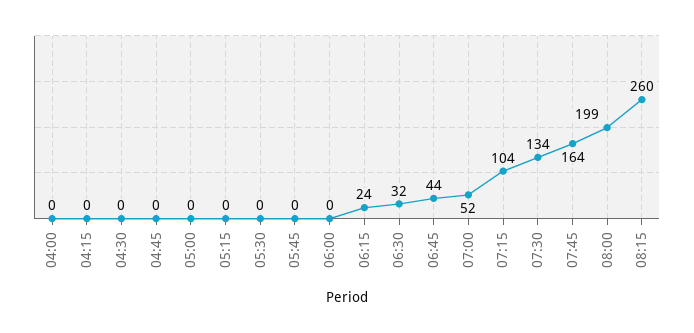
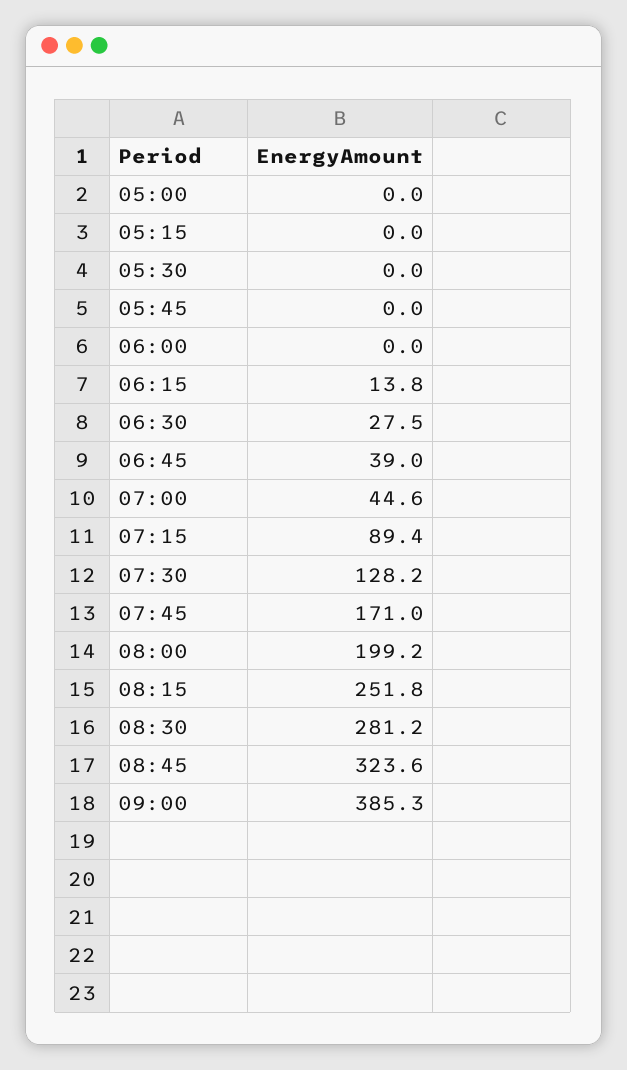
04:00: 0 -> none
04:15: 0 -> none
04:30: 0 -> none
04:45: 0 -> none
06:15: 24 -> 13.8
06:30: 32 -> 27.5
06:45: 44 -> 39
07:00: 52 -> 44.6
07:15: 104 -> 89.4
07:30: 134 -> 128.2
07:45: 164 -> 171
08:15: 260 -> 251.8
08:30: none -> 281.2
08:45: none -> 323.6
09:00: none -> 385.3

